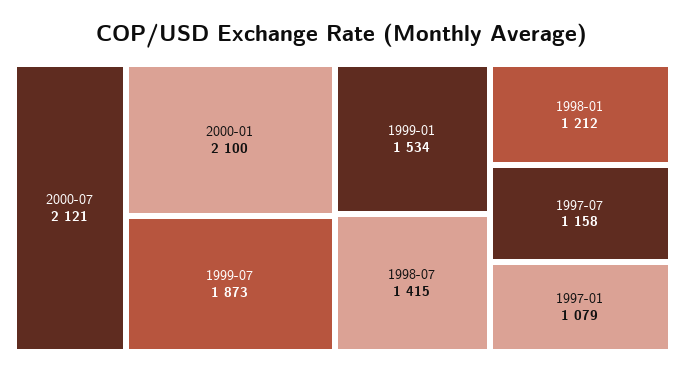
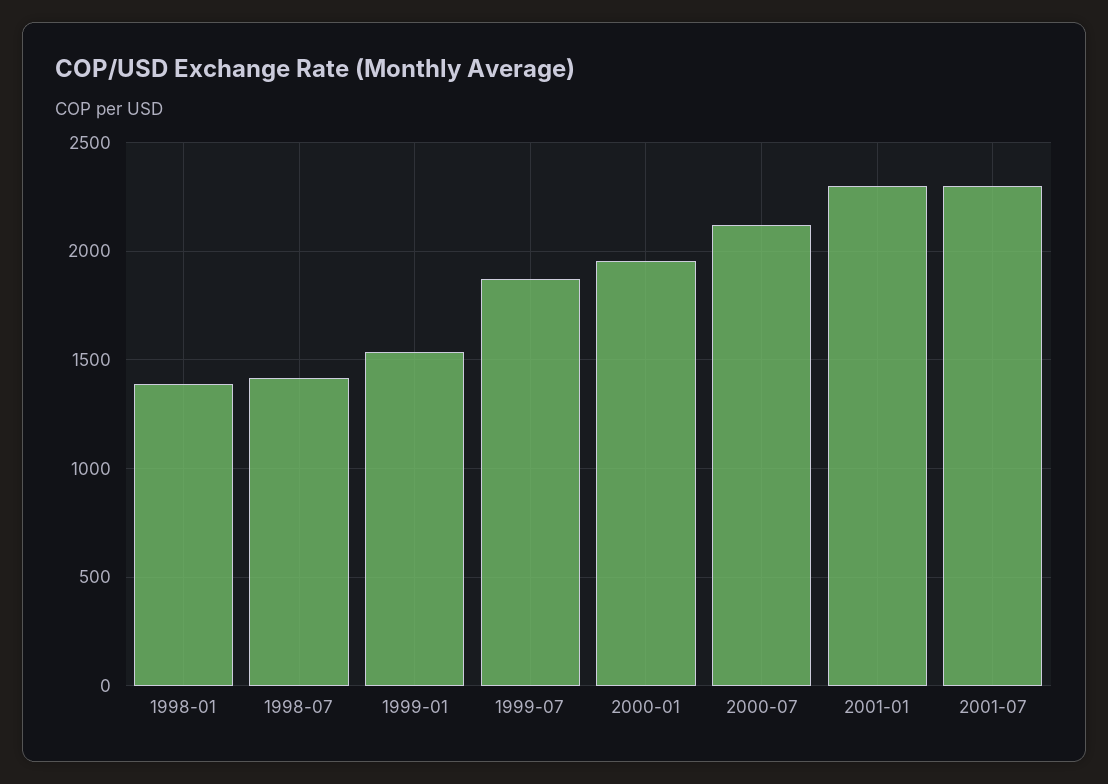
2000-01: 2100 -> 1950
1998-01: 1212 -> 1400
1997-07: 1158 -> none
1997-01: 1079 -> none
2001-01: none -> 2300
2001-07: none -> 2300

